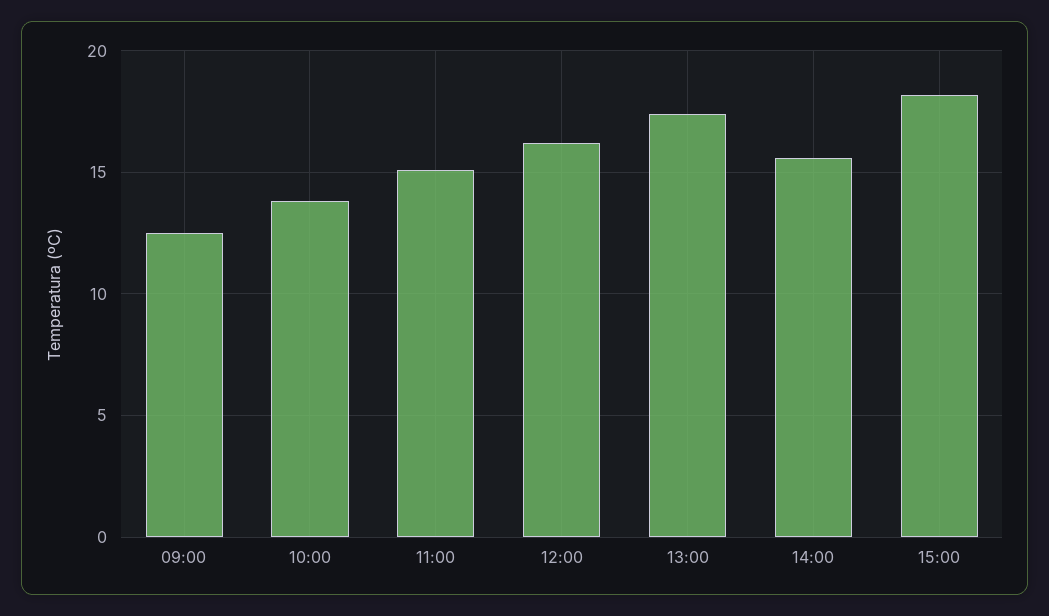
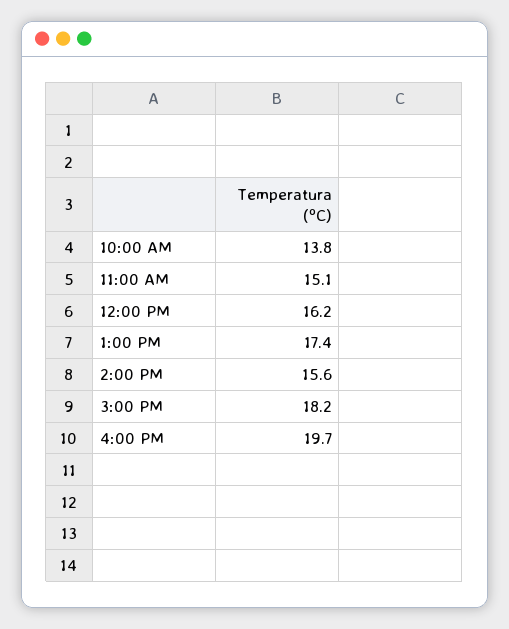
09:00: 12.5 -> none
4:00 PM: none -> 19.7

